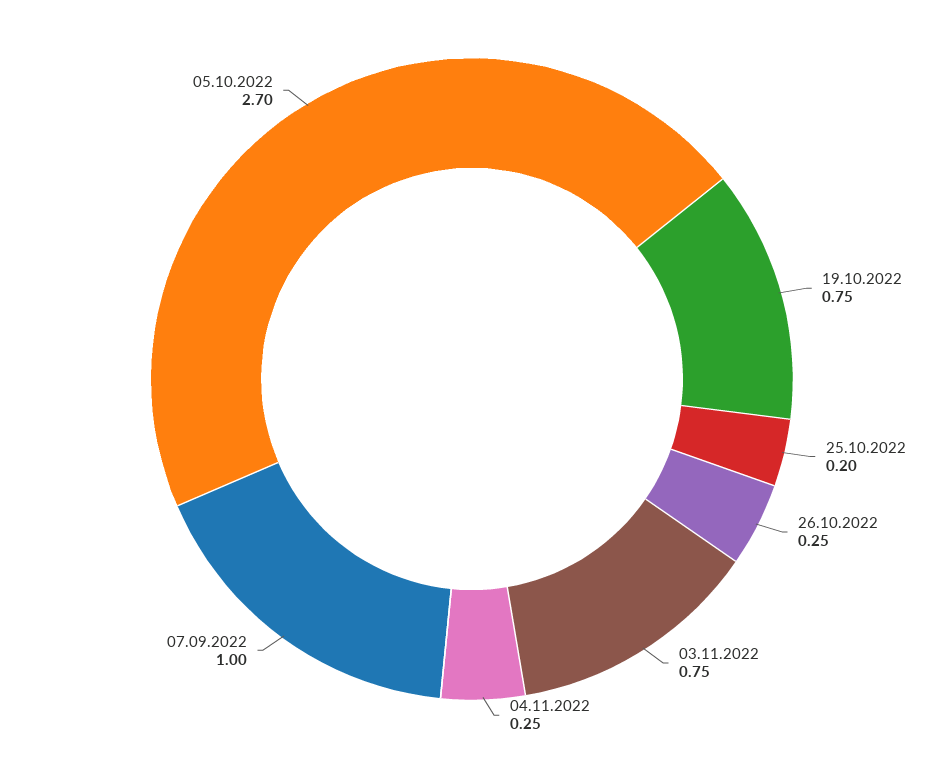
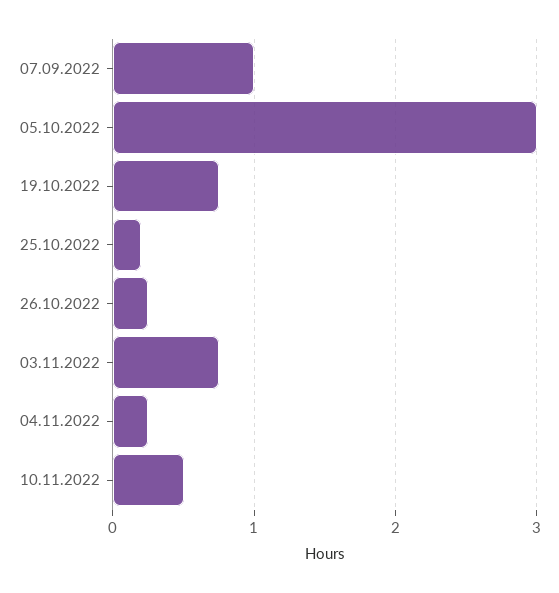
05.10.2022: 2.7 -> 3
10.11.2022: none -> 0.5

